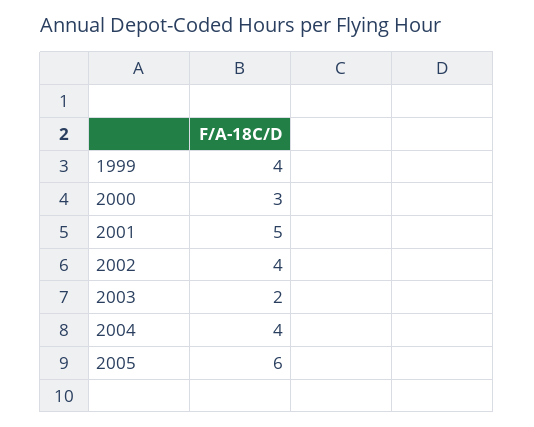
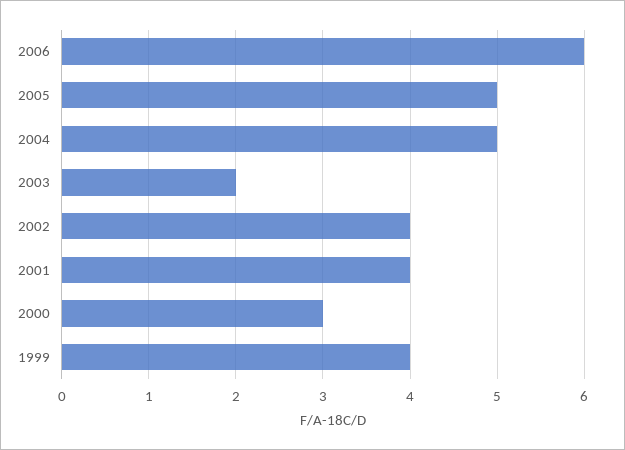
2001: 5 -> 4
2004: 4 -> 5
2005: 6 -> 5
2006: none -> 6

